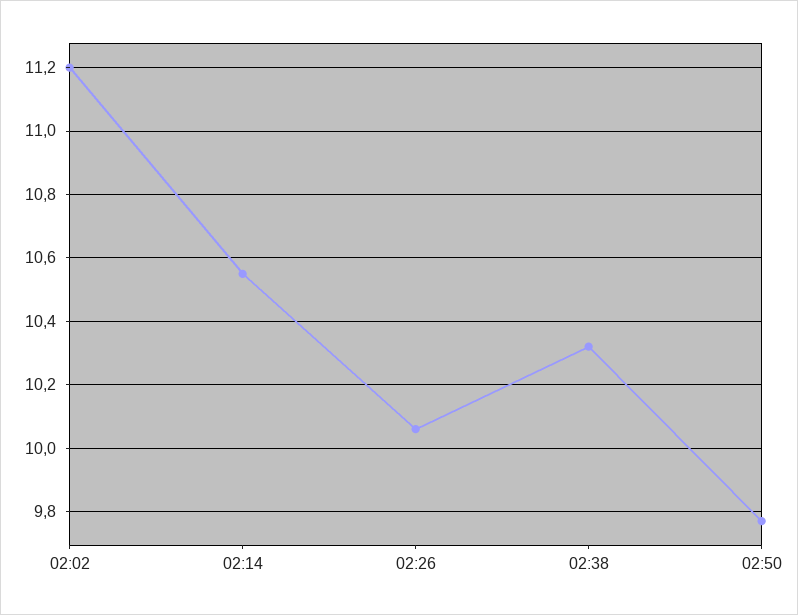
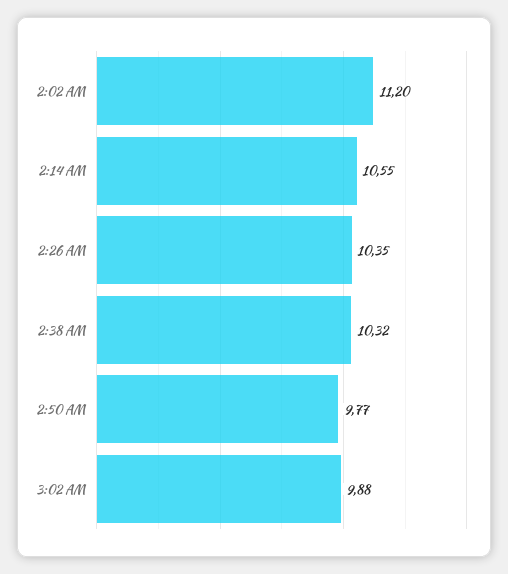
02:26: 10.05 -> 10.35
3:02 AM: none -> 9.88

